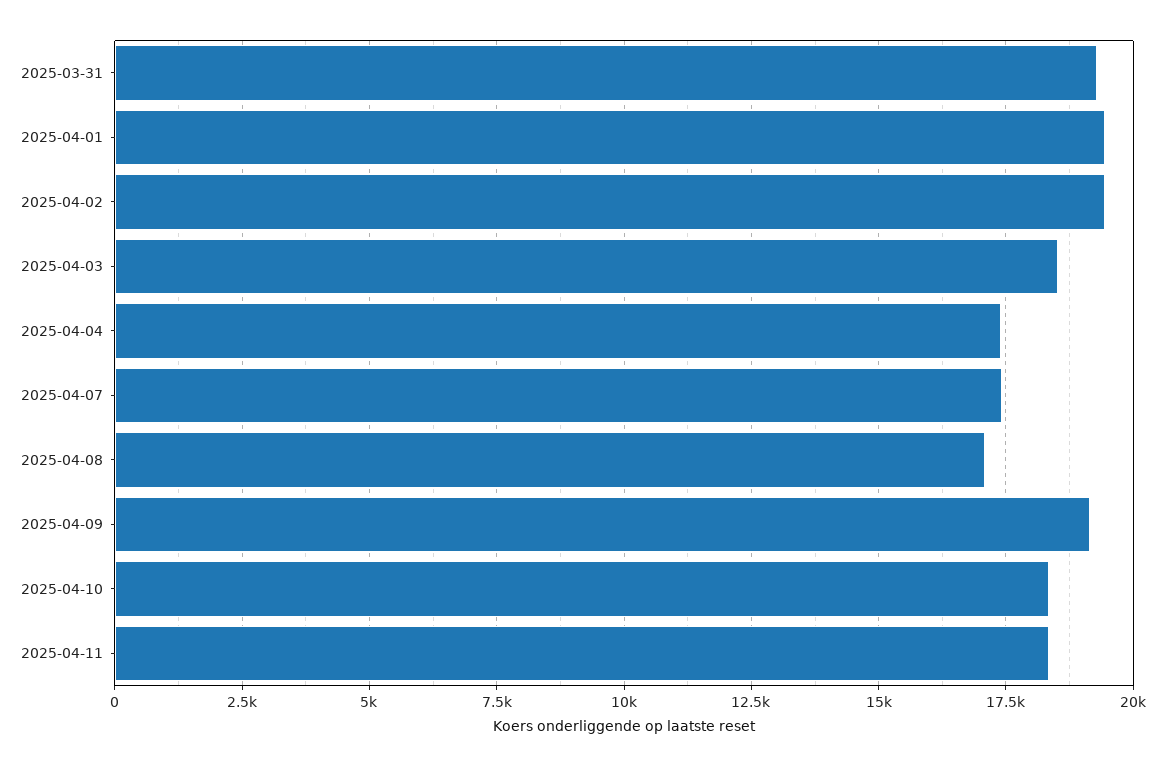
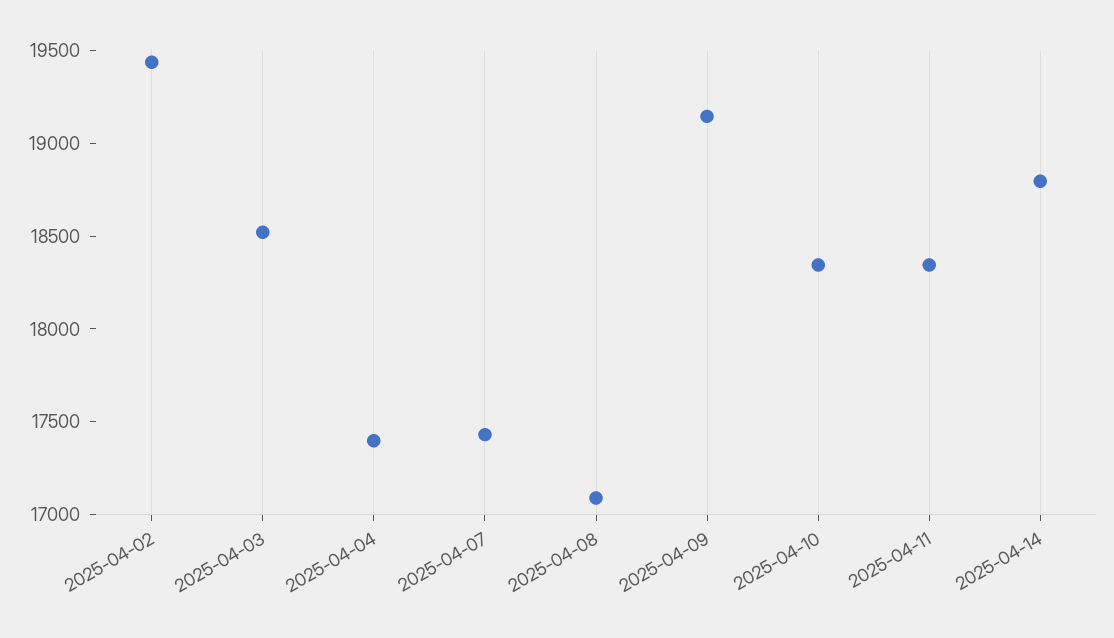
2025-03-31: 19250 -> none
2025-04-01: 19500 -> none
2025-04-14: none -> 18800

